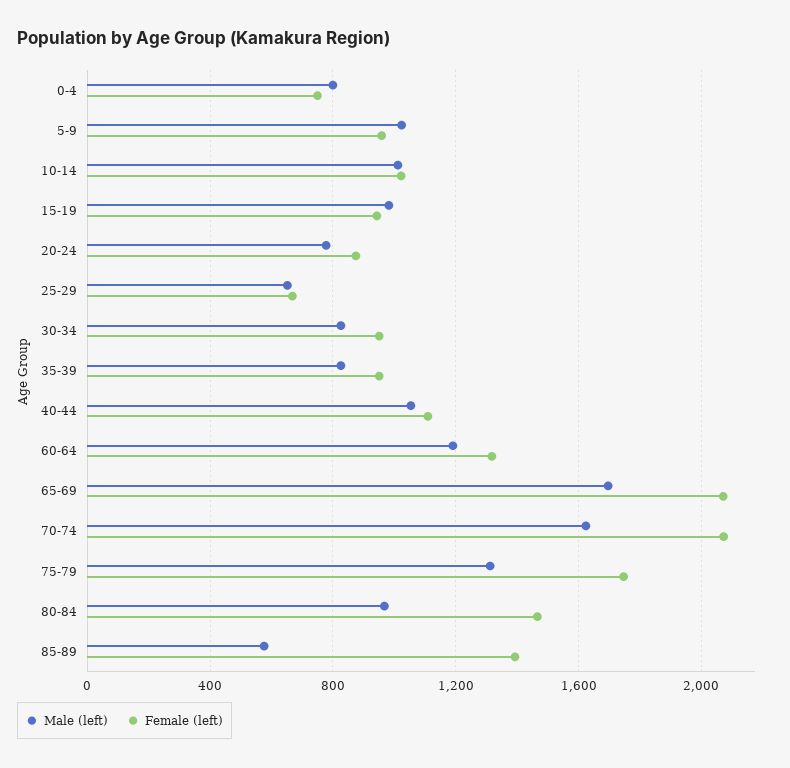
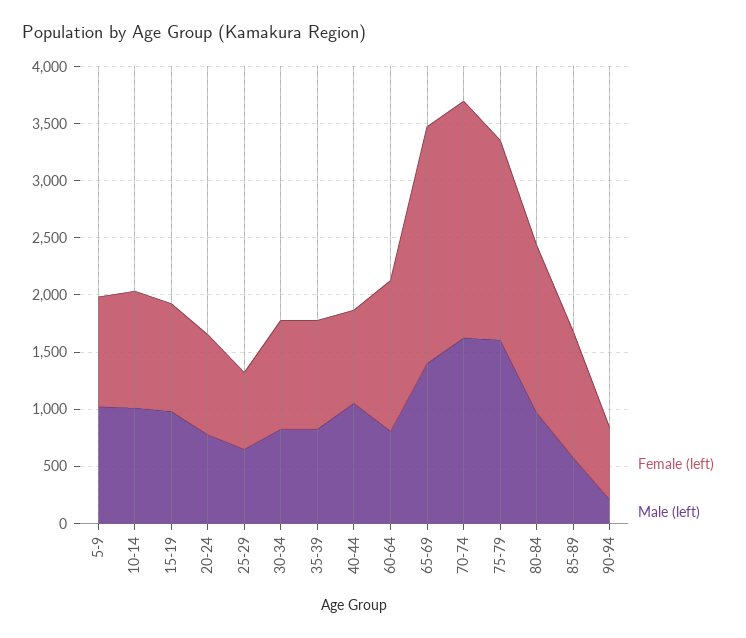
Male (left), 0-4: 800 -> none
Female (left), 0-4: 750 -> none
Female (left), 40-44: 1100 -> 800
Male (left), 60-64: 1200 -> 800
Male (left), 65-69: 1700 -> 1400
Male (left), 75-79: 1300 -> 1600
Female (left), 85-89: 1400 -> 1100
Female (left), 90-94: none -> 600
Male (left), 90-94: none -> 200

